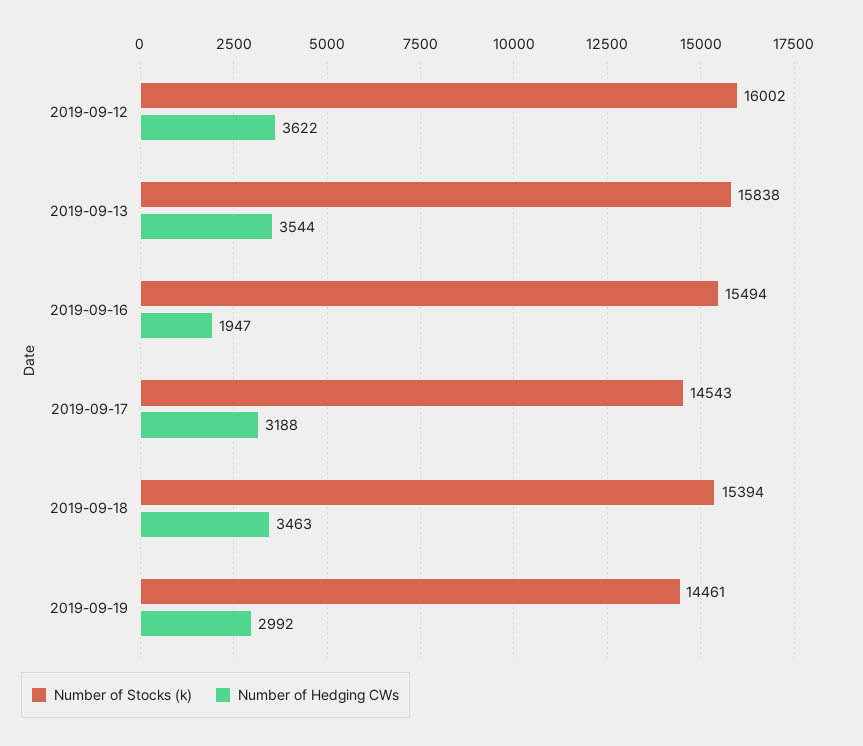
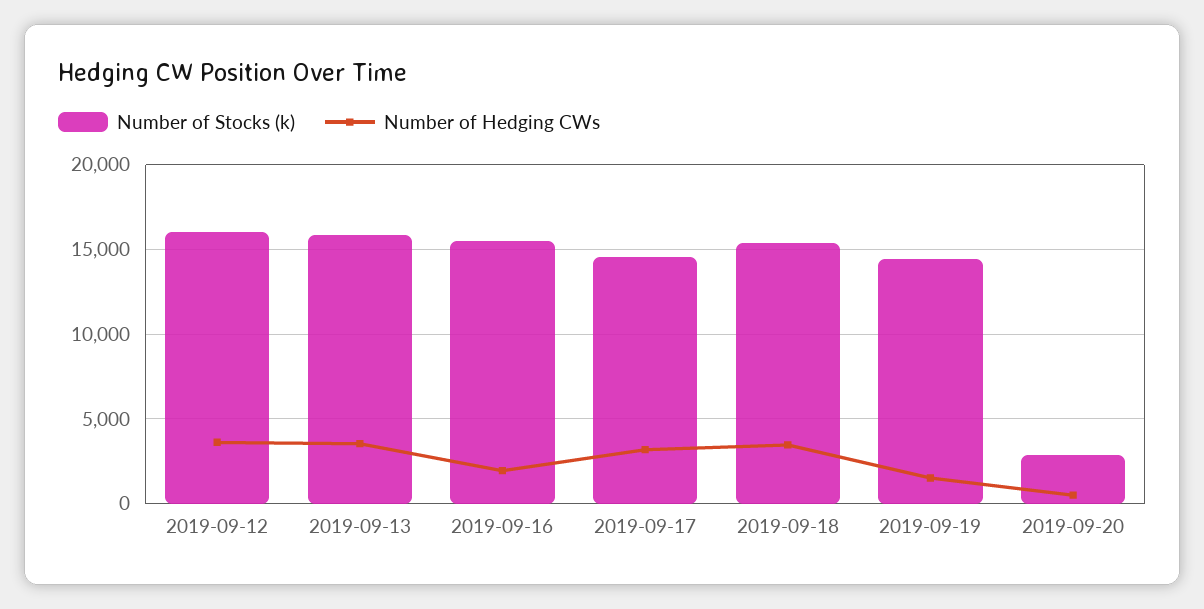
Number of Hedging CWs, 2019-09-19: 2992 -> 1500
Number of Stocks (k), 2019-09-20: none -> 3000
Number of Hedging CWs, 2019-09-20: none -> 500

